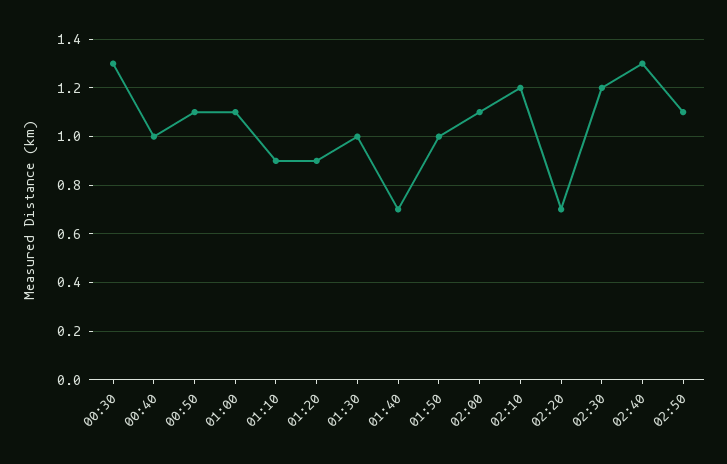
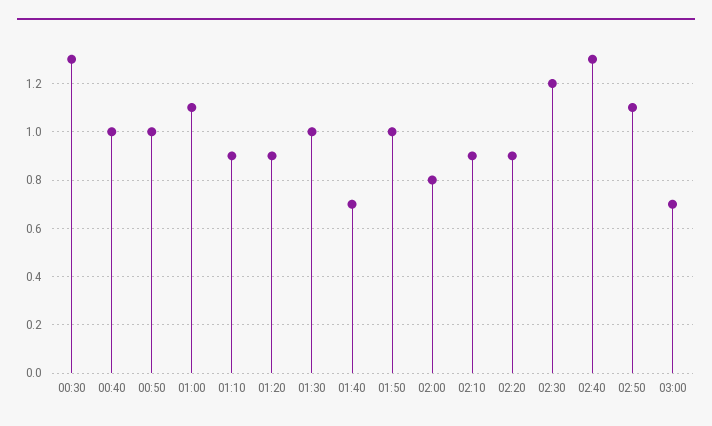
00:50: 1.1 -> 1
02:00: 1.1 -> 0.8
02:10: 1.2 -> 0.9
02:20: 0.7 -> 0.9
03:00: none -> 0.7

